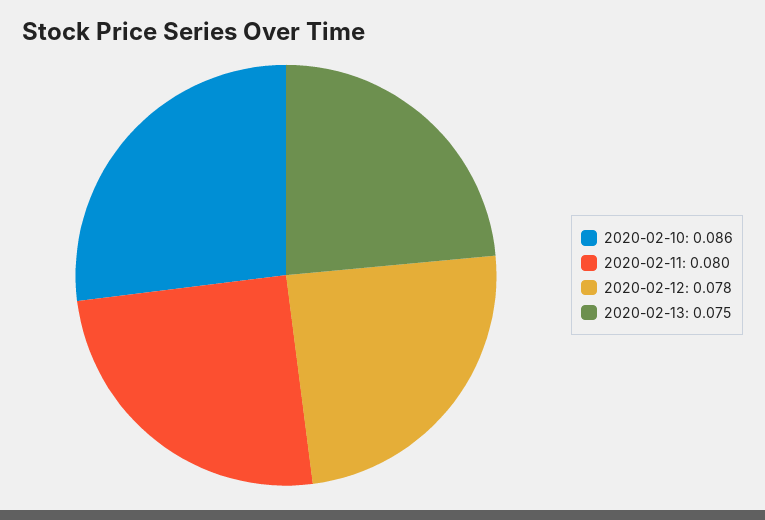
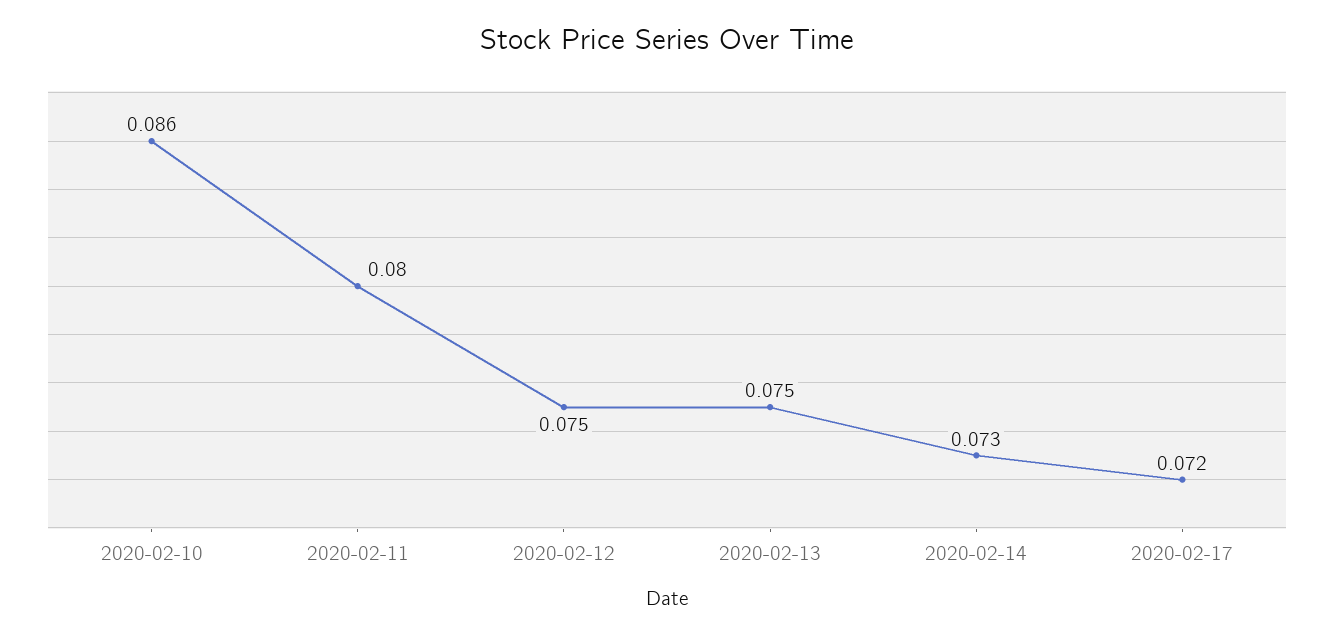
2020-02-12: 0.078 -> 0.075
2020-02-14: none -> 0.073
2020-02-17: none -> 0.072

